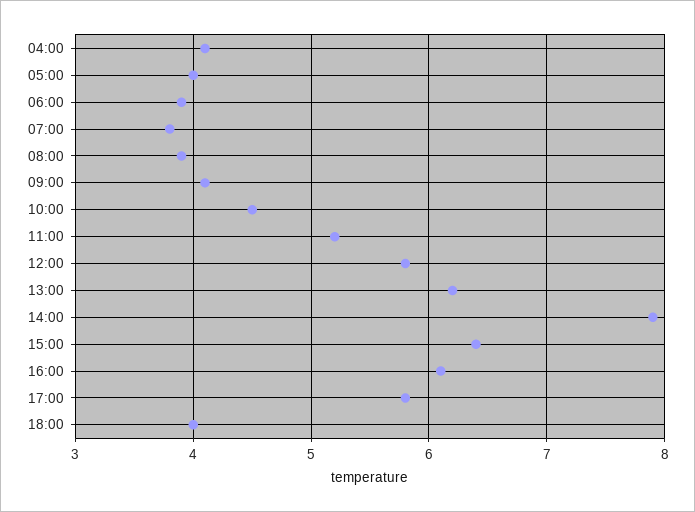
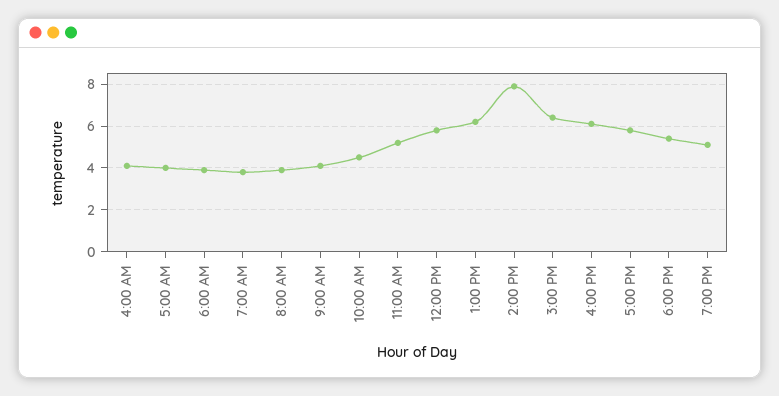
18:00: 4 -> 5.5
7:00 PM: none -> 5

